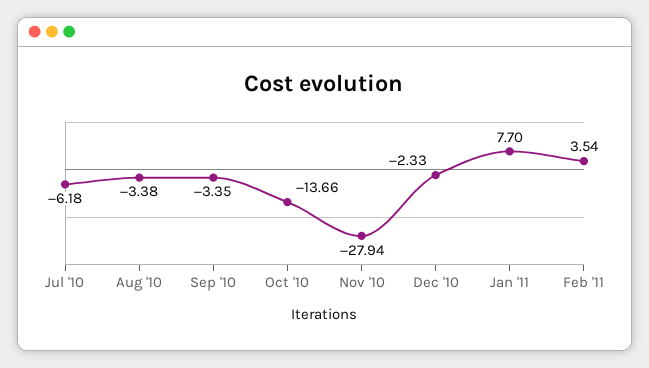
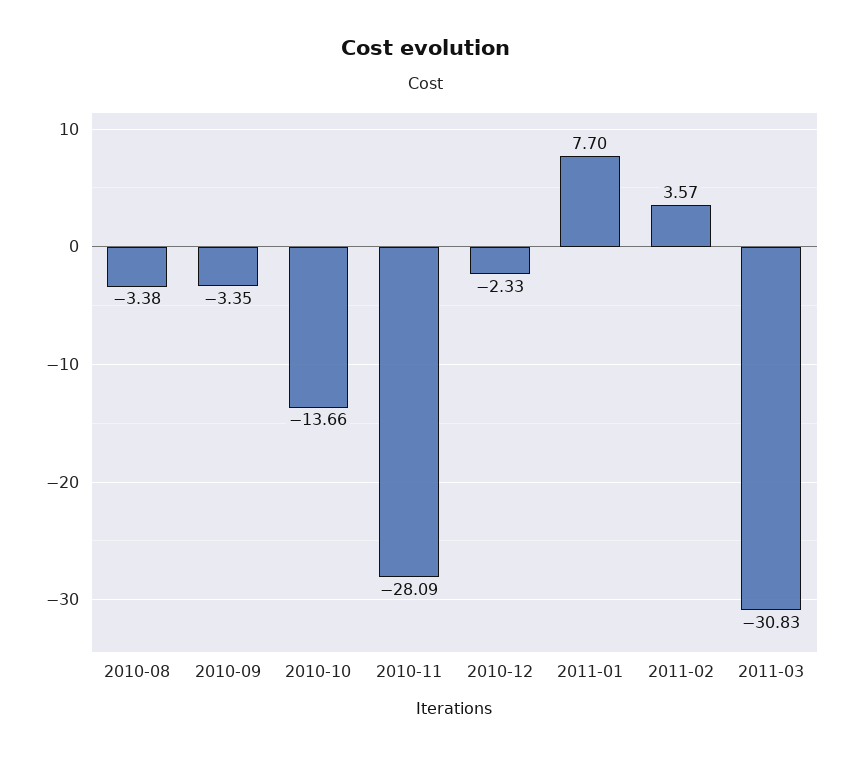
Jul '10: -6.18 -> none
Nov '10: -27.94 -> -28.09
Feb '11: 3.54 -> 3.57
2011-03: none -> -30.83

